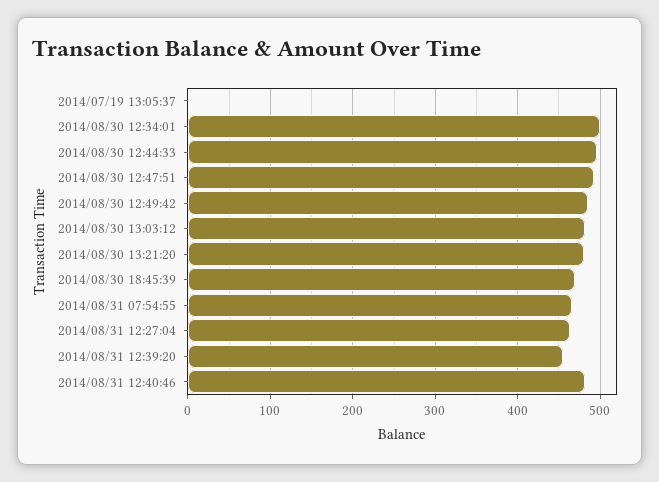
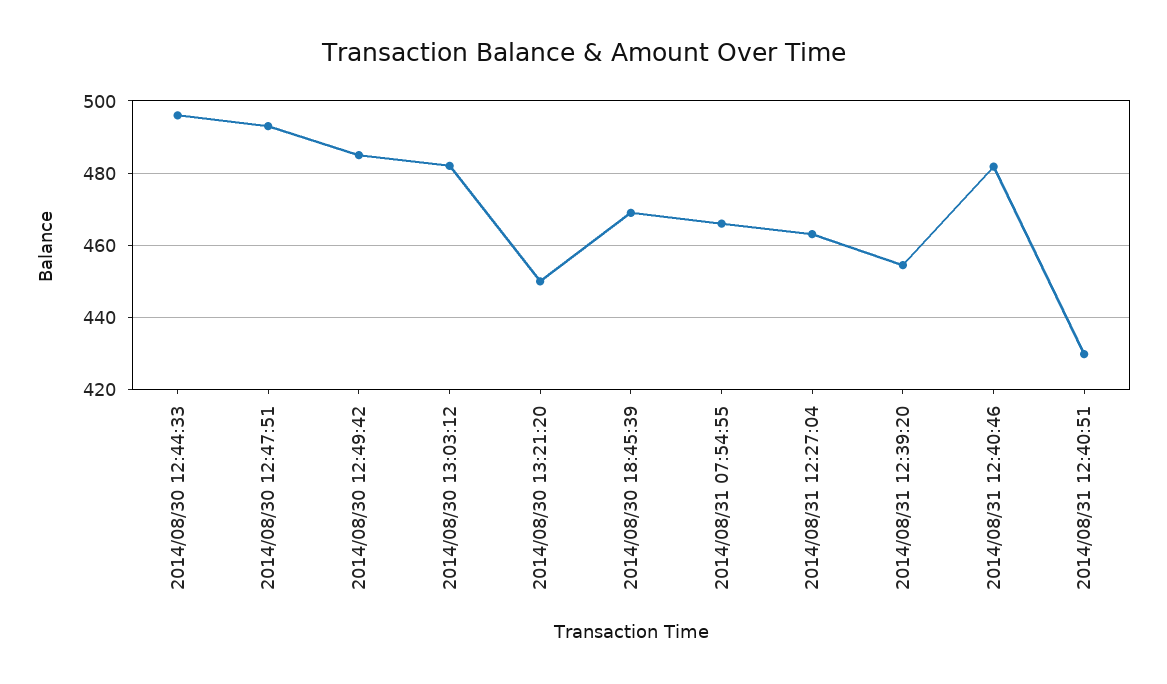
2014/07/19 13:05:37: 0 -> none
2014/08/30 12:34:01: 500 -> none
2014/08/30 13:21:20: 480 -> 450
2014/08/31 12:40:51: none -> 430

